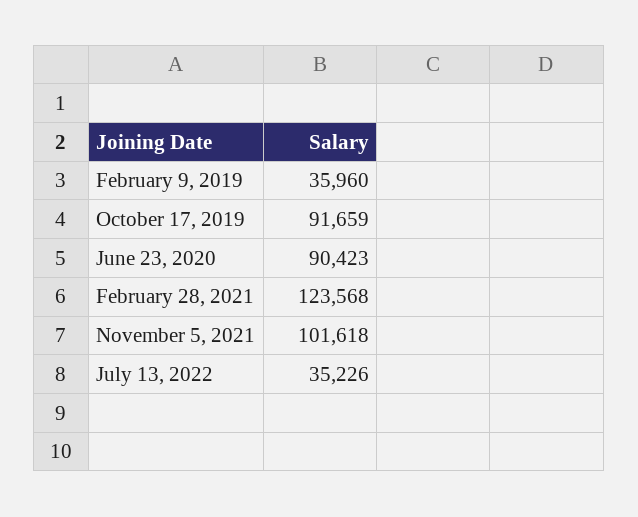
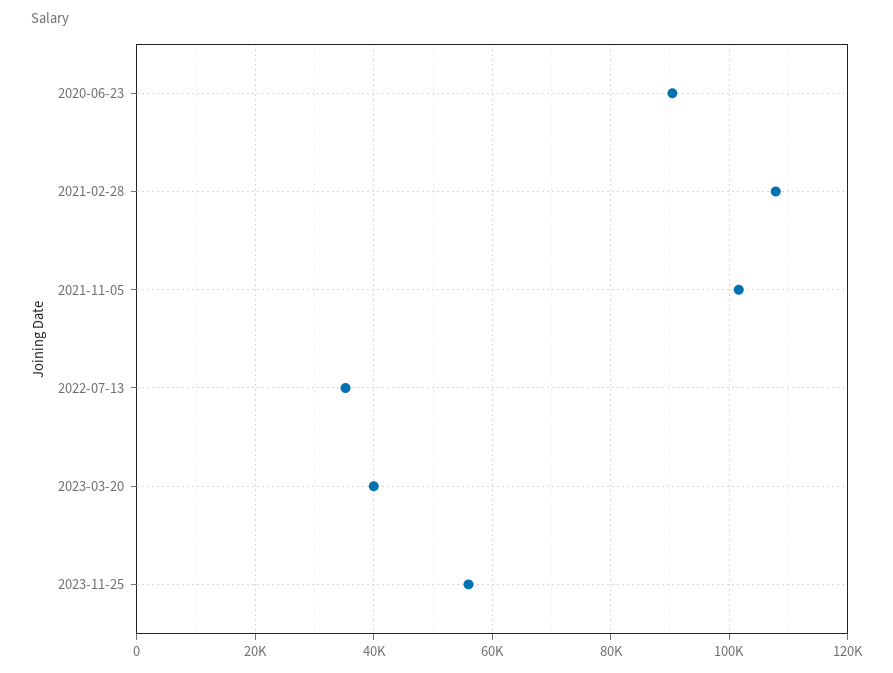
February 9, 2019: 35960 -> none
October 17, 2019: 91659 -> none
February 28, 2021: 123568 -> 108000
2023-03-20: none -> 40000
2023-11-25: none -> 56000

